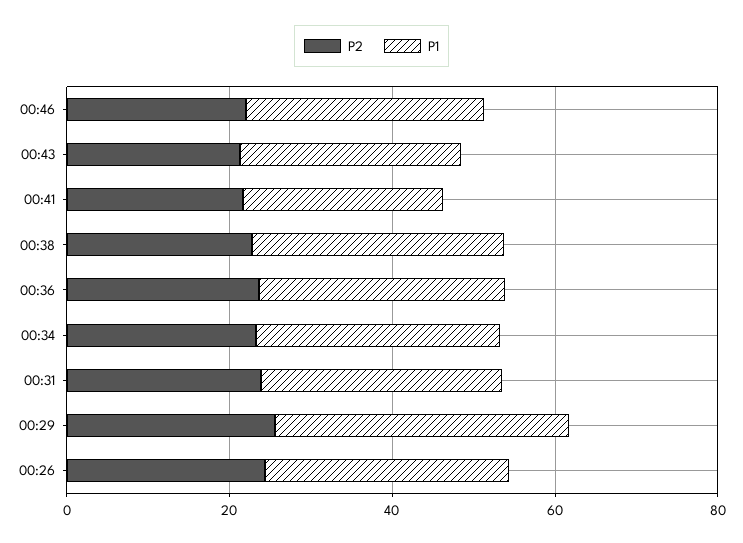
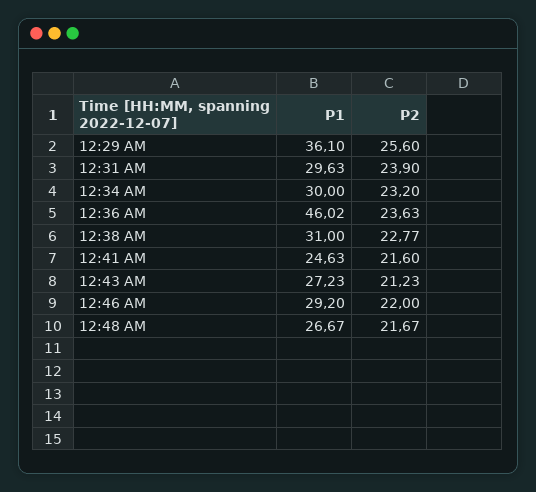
P1, 00:36: 30 -> 46.02
P2, 00:26: 25 -> none
P1, 00:26: 30 -> none
P1, 12:48 AM: none -> 26.67
P2, 12:48 AM: none -> 21.67

